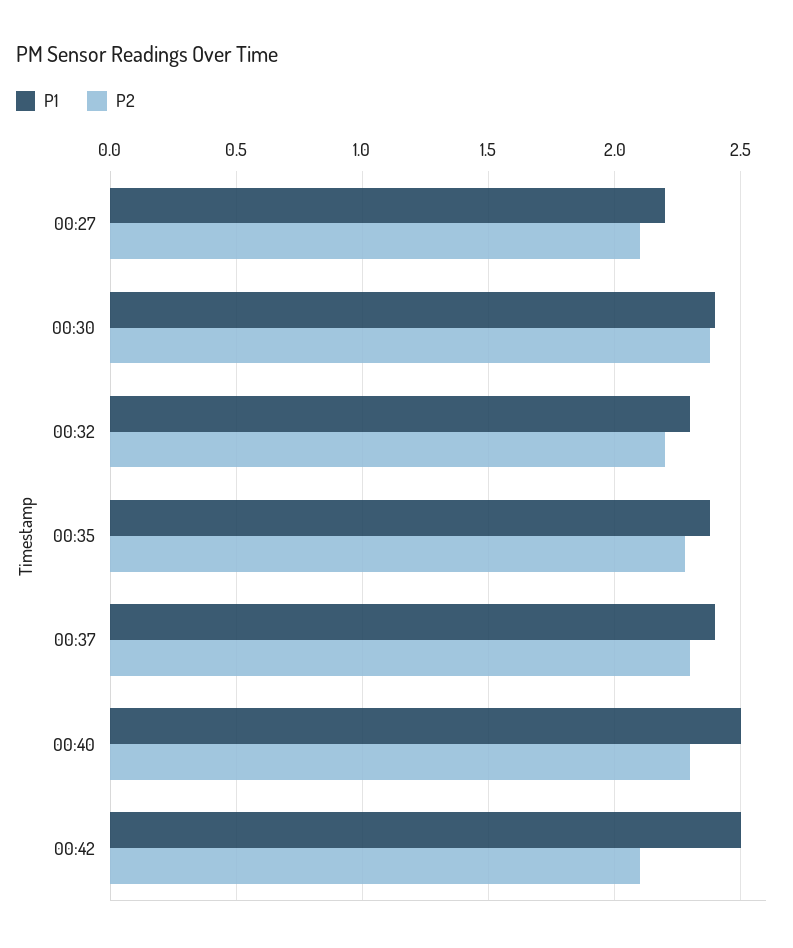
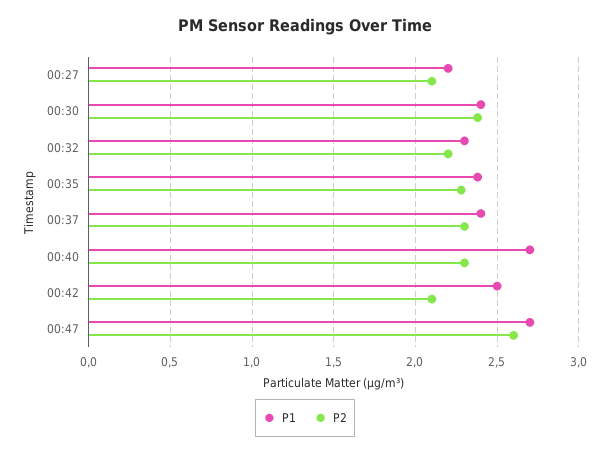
P1, 00:40: 2.5 -> 2.7
P1, 00:47: none -> 2.7
P2, 00:47: none -> 2.6

